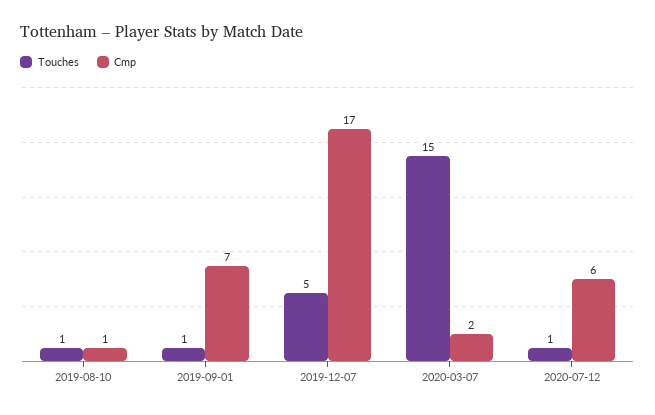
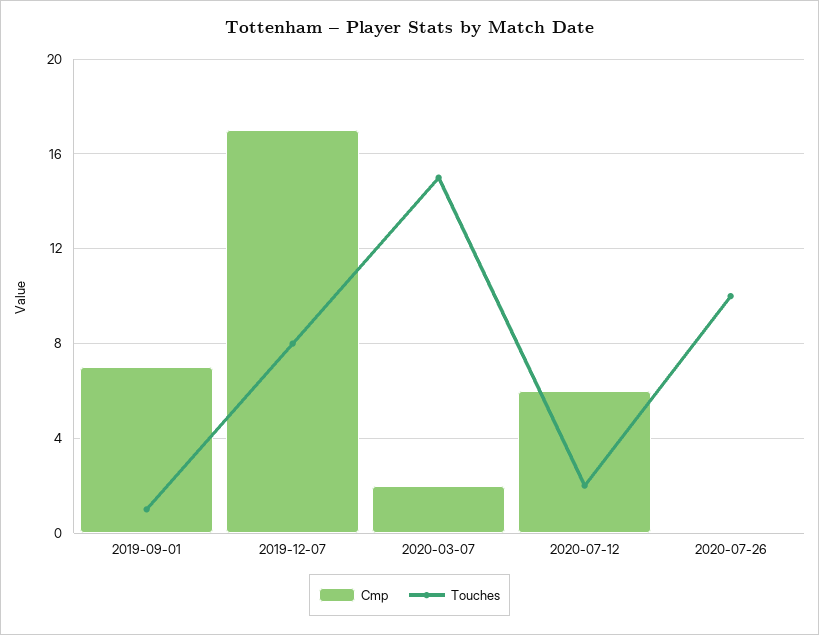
Touches, 2019-08-10: 1 -> none
Cmp, 2019-08-10: 1 -> none
Touches, 2019-12-07: 5 -> 8
Touches, 2020-07-12: 1 -> 2
Cmp, 2020-07-26: none -> 0
Touches, 2020-07-26: none -> 10

